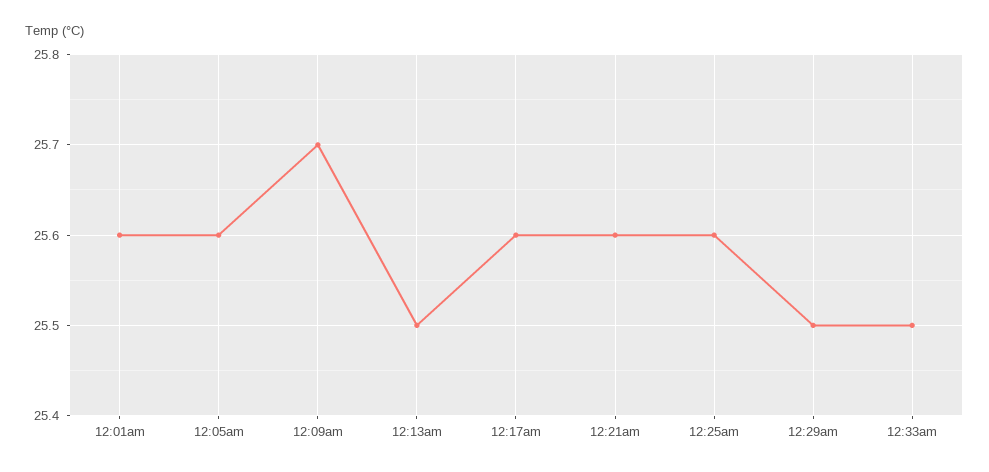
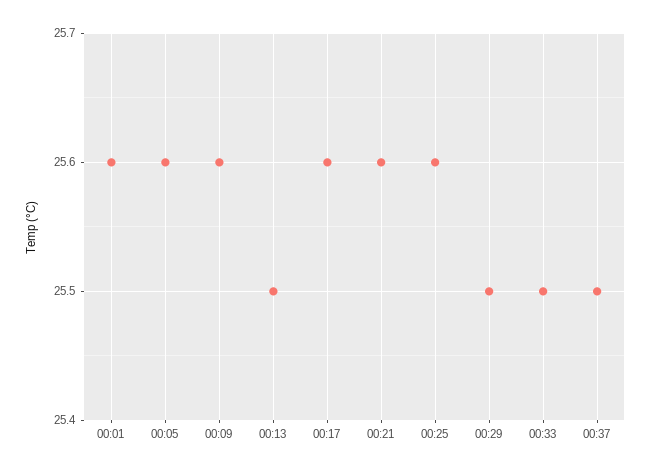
12:09am: 25.7 -> 25.6
00:37: none -> 25.5

